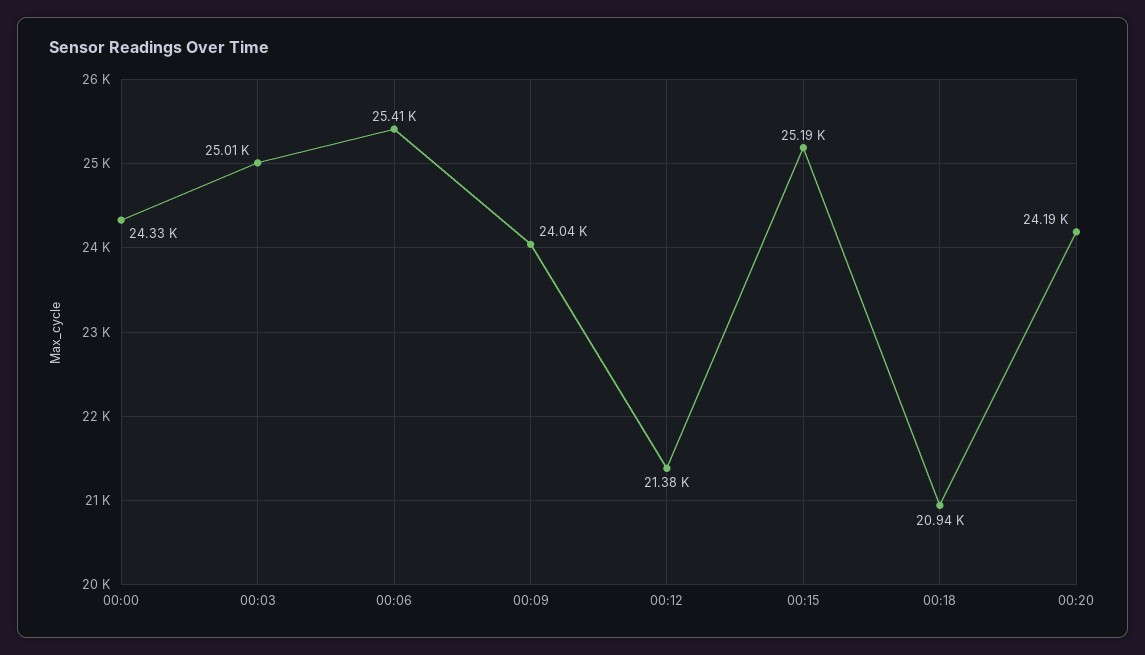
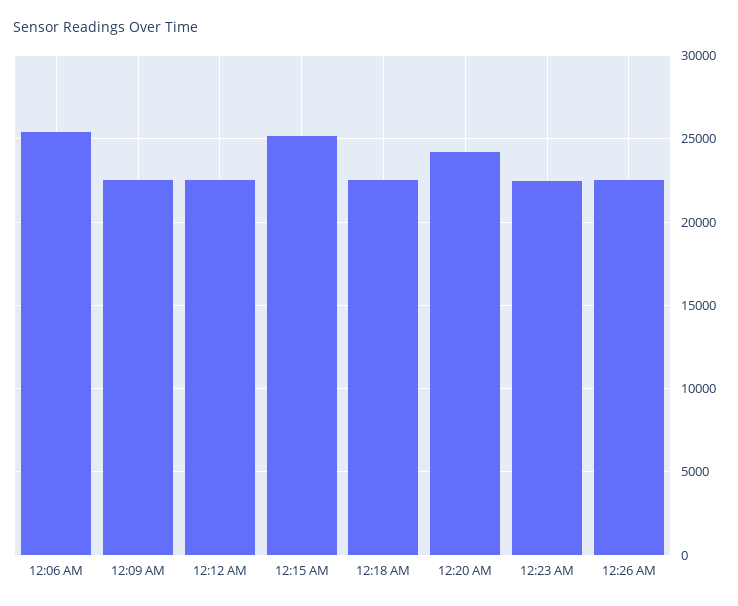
00:00: 24330 -> none
00:03: 25010 -> none
00:09: 24040 -> 22500
00:12: 21380 -> 22500
00:18: 20940 -> 22500
12:23 AM: none -> 22500
12:26 AM: none -> 22500

